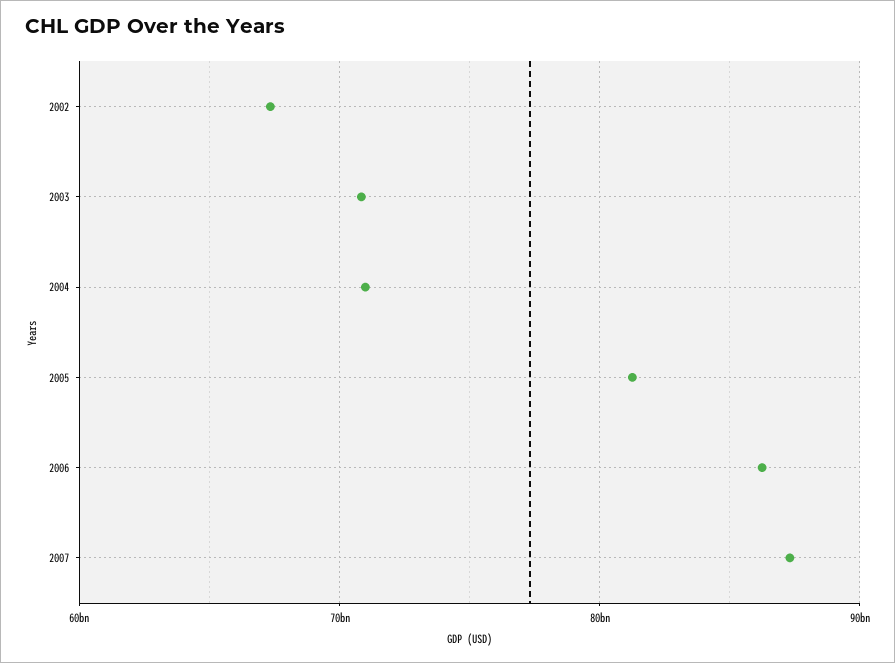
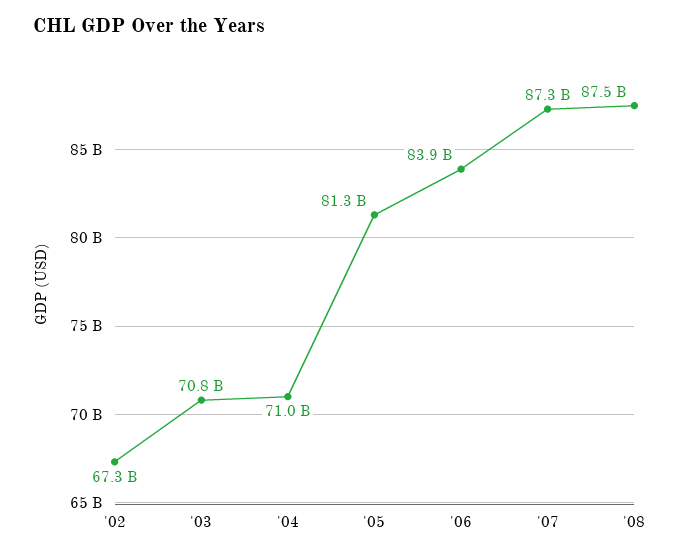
2006: 86000000000 -> 83900000000
'08: none -> 87500000000

